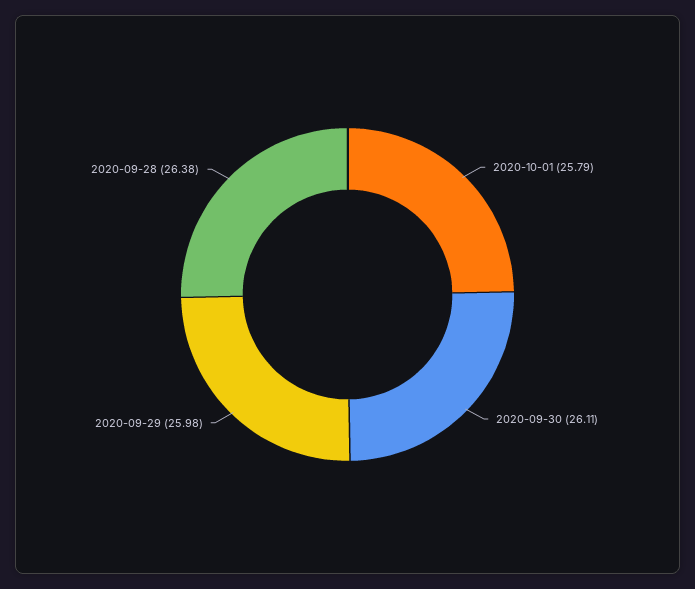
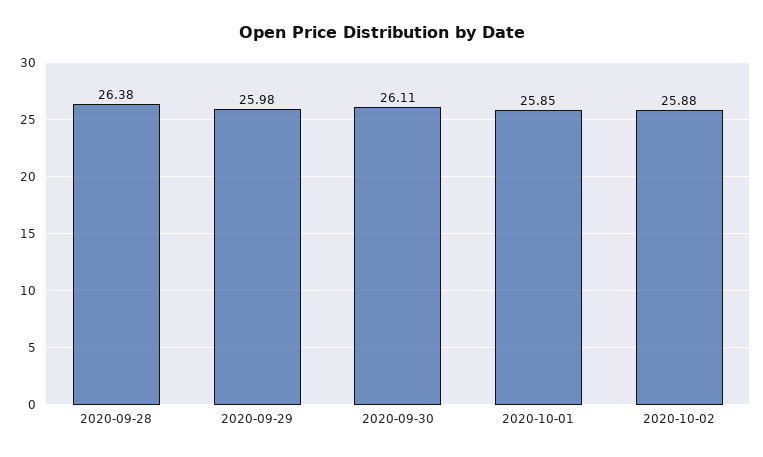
2020-10-01: 25.79 -> 25.85
2020-10-02: none -> 25.88

